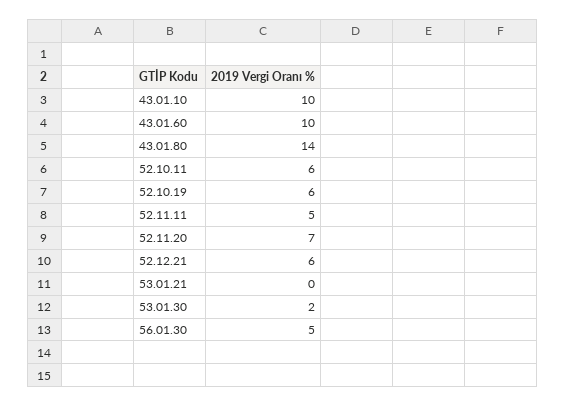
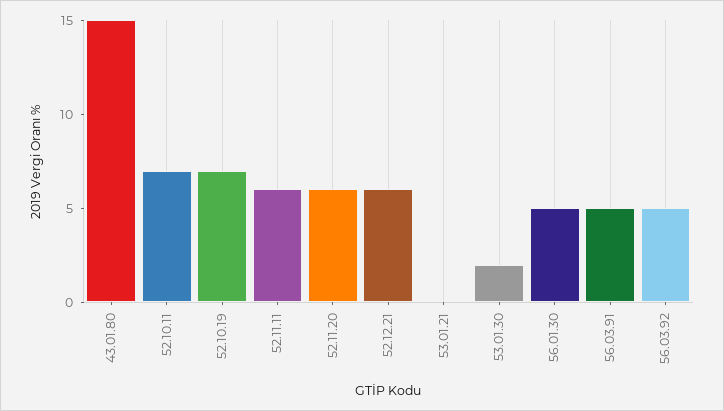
43.01.10: 10 -> none
43.01.60: 10 -> none
43.01.80: 14 -> 15
52.10.11: 6 -> 7
52.10.19: 6 -> 7
52.11.11: 5 -> 6
52.11.20: 7 -> 6
56.03.91: none -> 5
56.03.92: none -> 5

